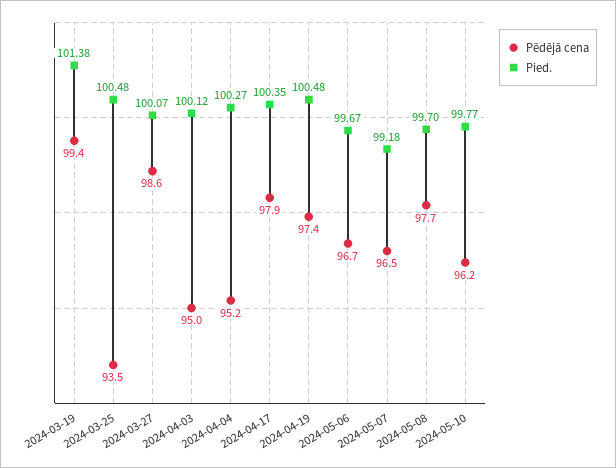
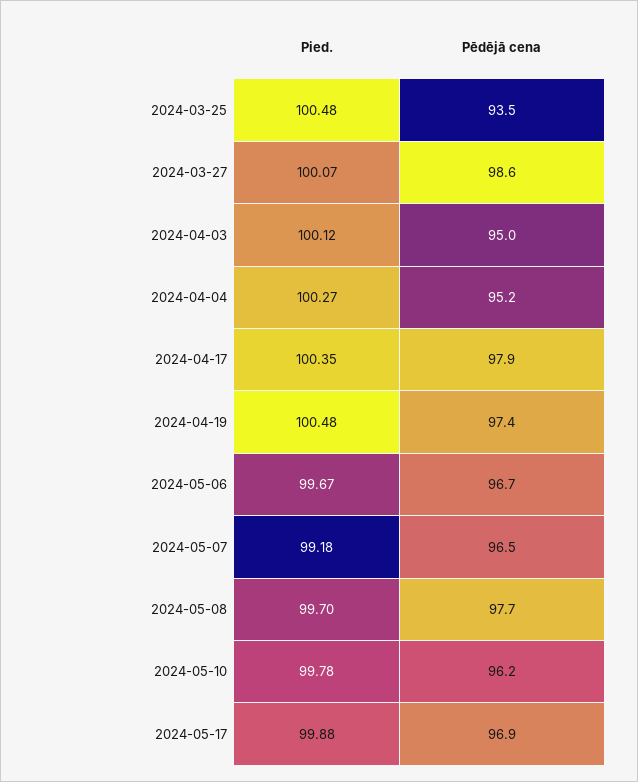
Pēdējā cena, 2024-03-19: 99.4 -> none
Pied., 2024-03-19: 101.38 -> none
Pied., 2024-05-10: 99.77 -> 99.78
Pied., 2024-05-17: none -> 99.88
Pēdējā cena, 2024-05-17: none -> 96.9

